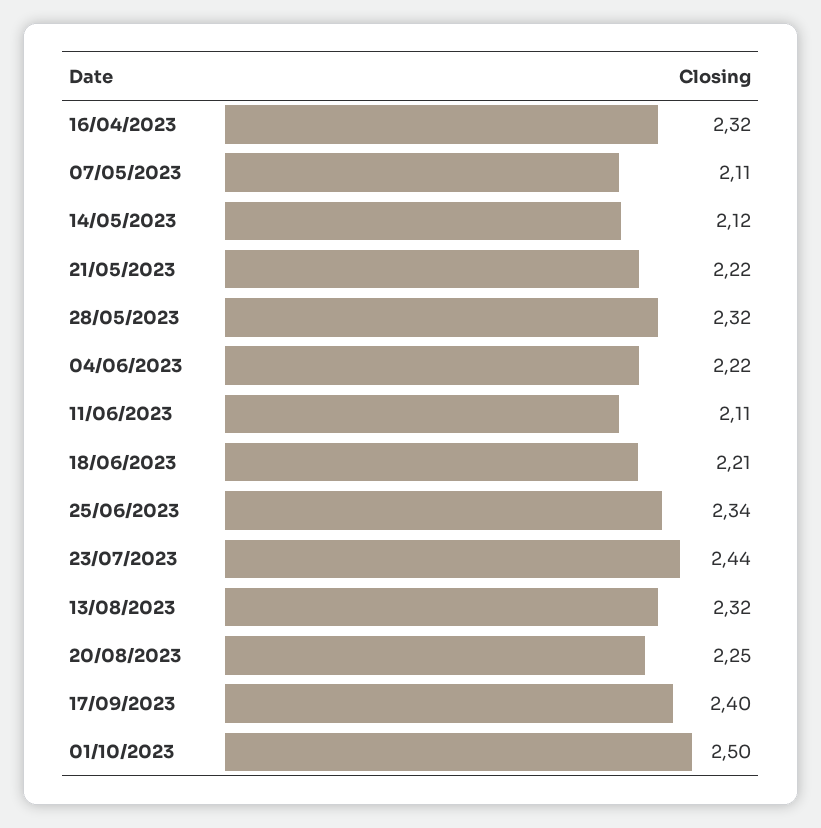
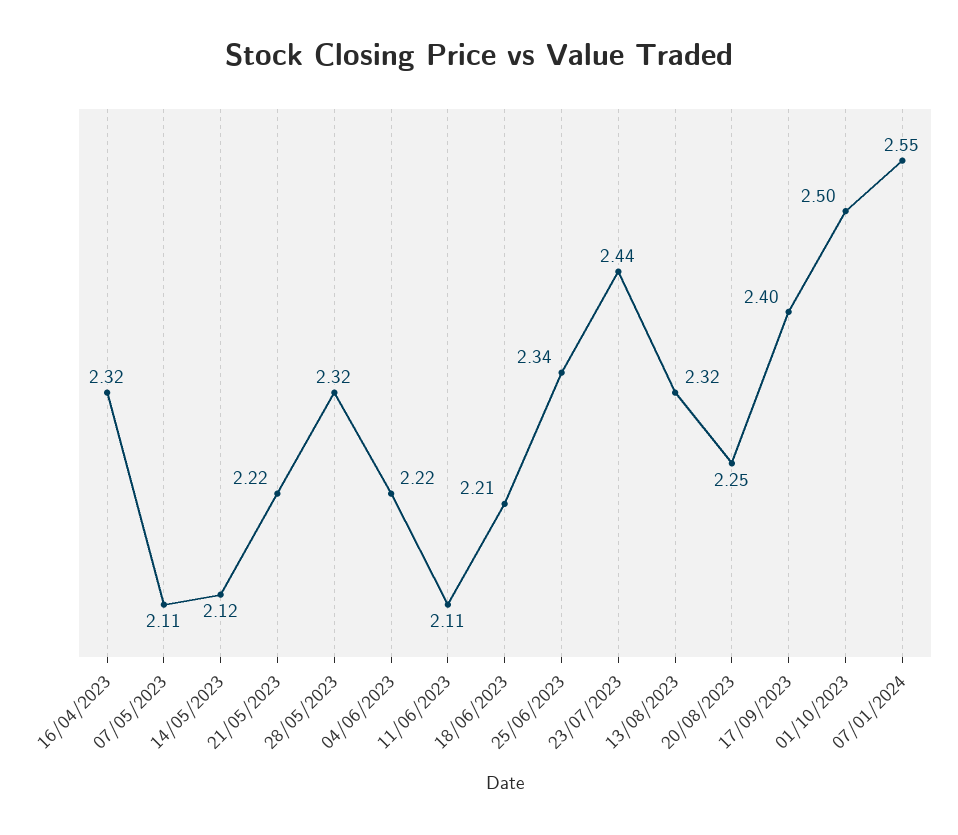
07/01/2024: none -> 2.55

